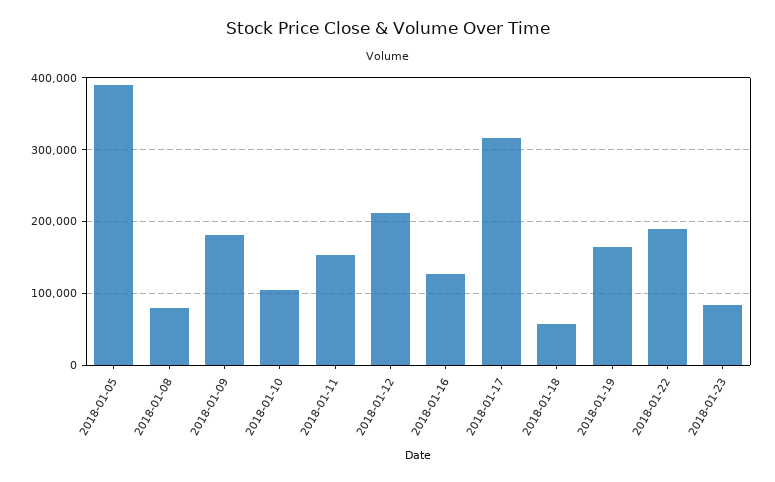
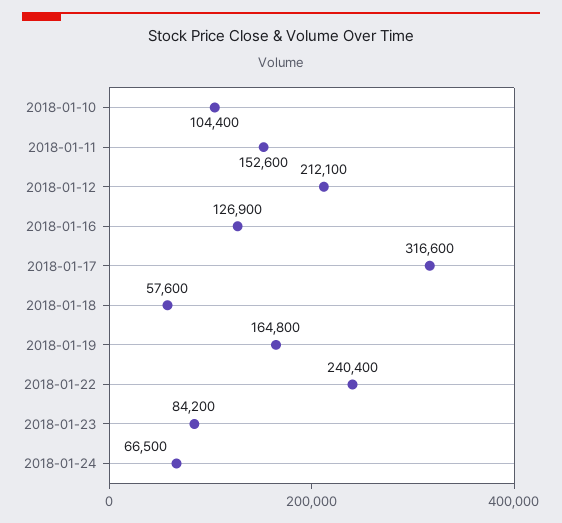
2018-01-05: 390000 -> none
2018-01-08: 80000 -> none
2018-01-09: 180000 -> none
2018-01-22: 190000 -> 240400
2018-01-24: none -> 66500

